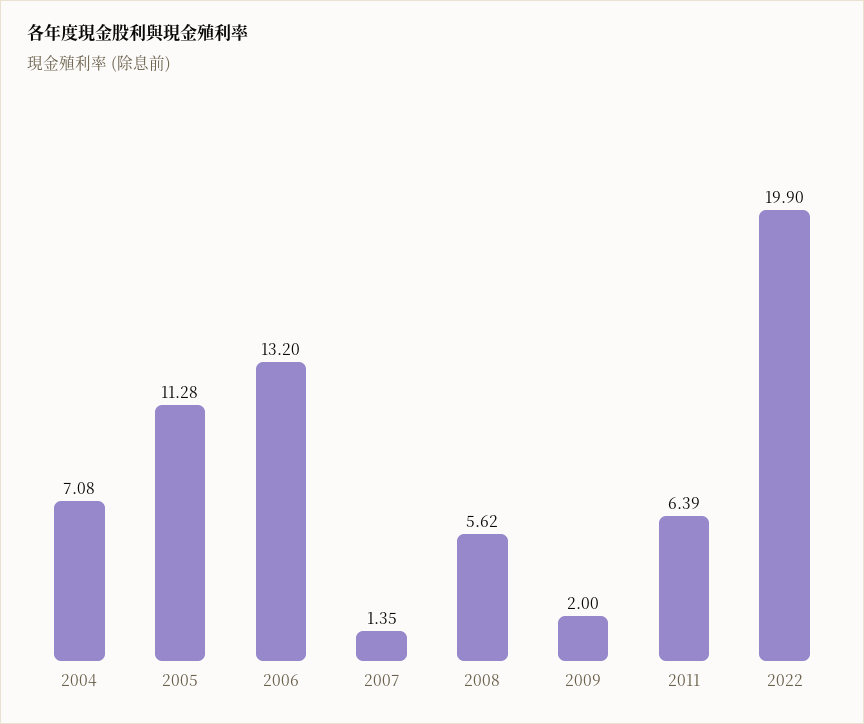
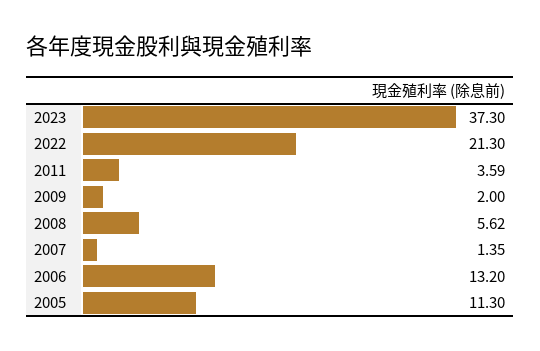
2004: 7.08 -> none
2005: 11.28 -> 11.3
2011: 6.39 -> 3.59
2022: 19.9 -> 21.3
2023: none -> 37.3

